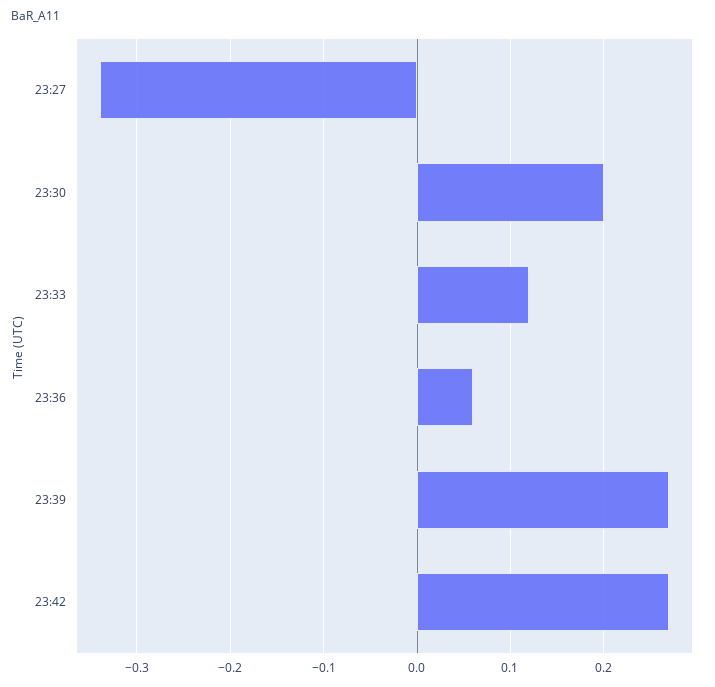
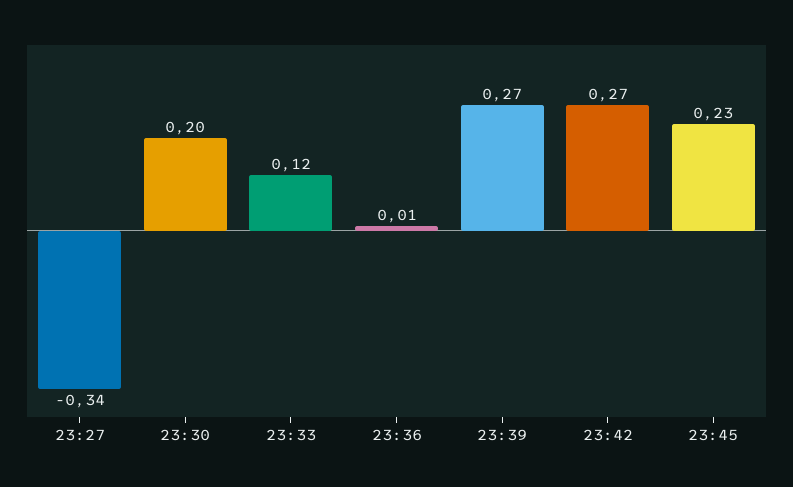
23:36: 0.06 -> 0.01
23:45: none -> 0.23

